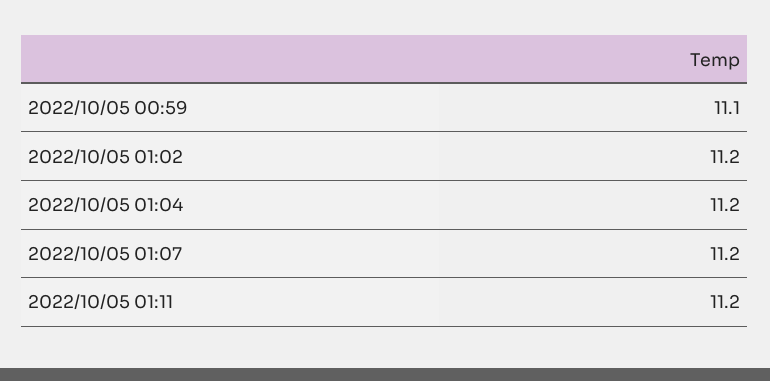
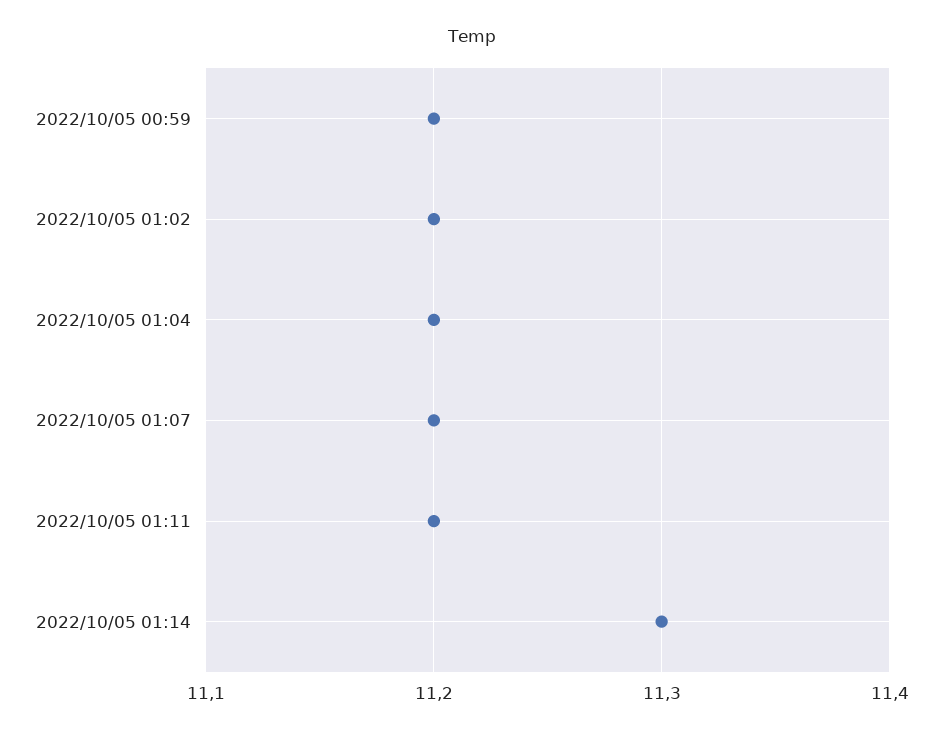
2022/10/05 00:59: 11.1 -> 11.2
2022/10/05 01:14: none -> 11.3

